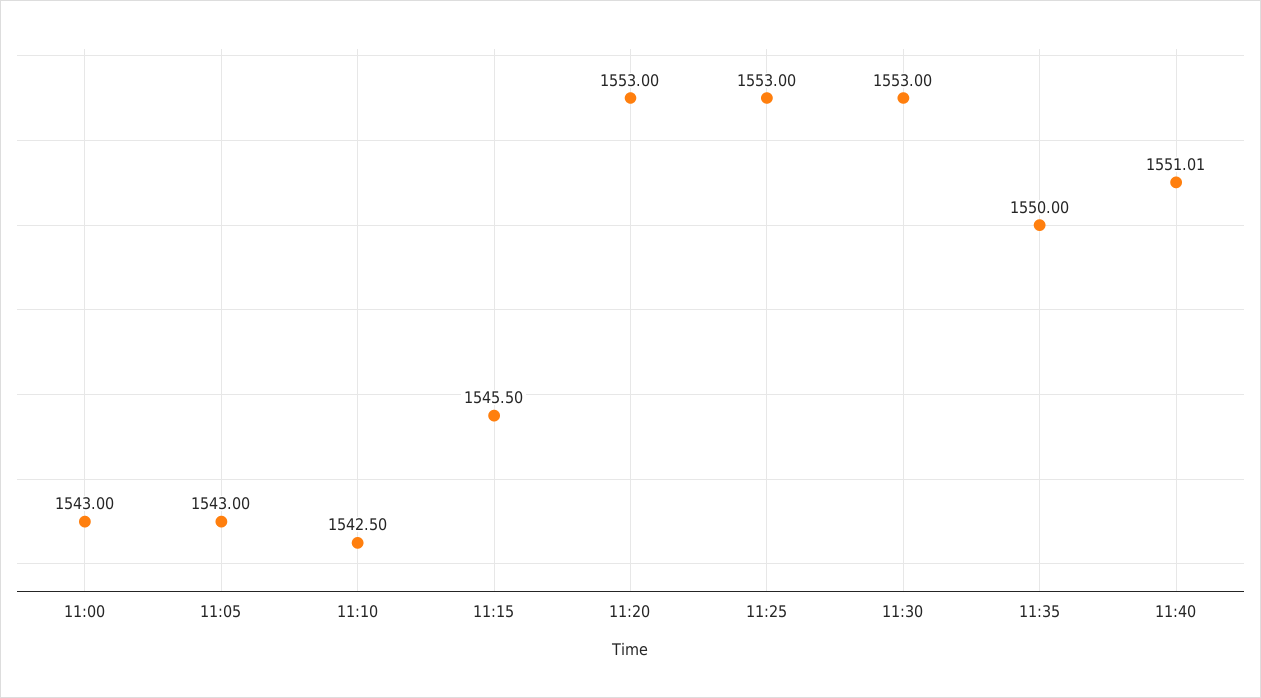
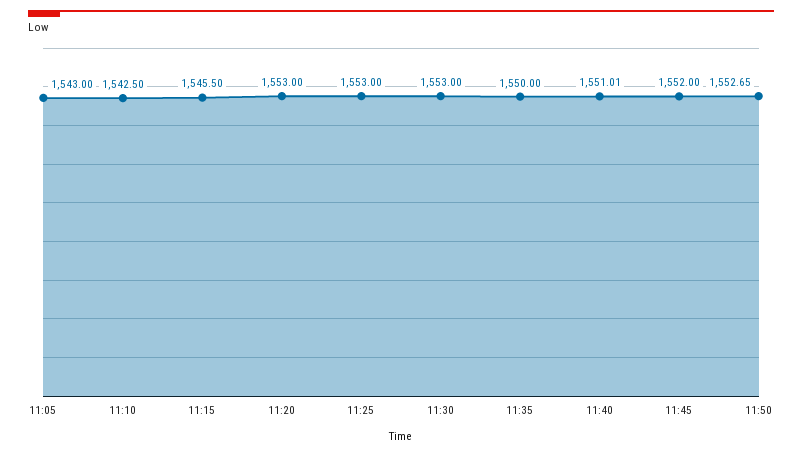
11:00: 1543 -> none
11:45: none -> 1552
11:50: none -> 1552.65

